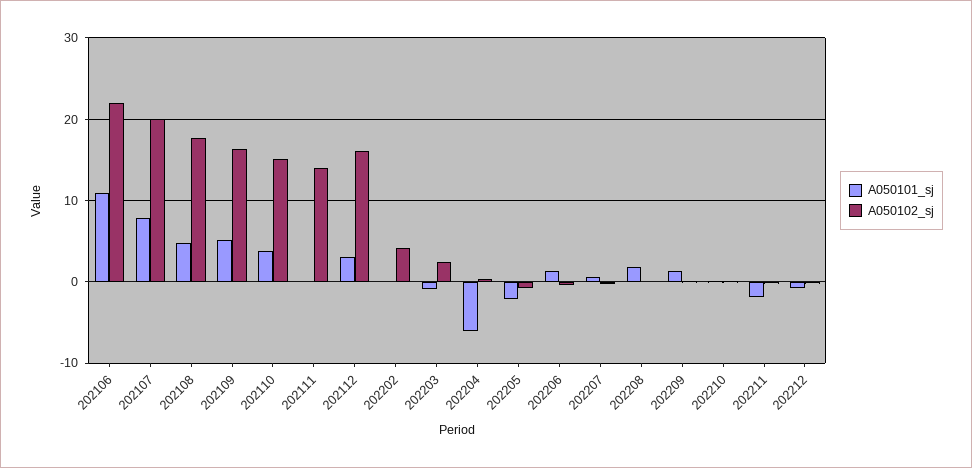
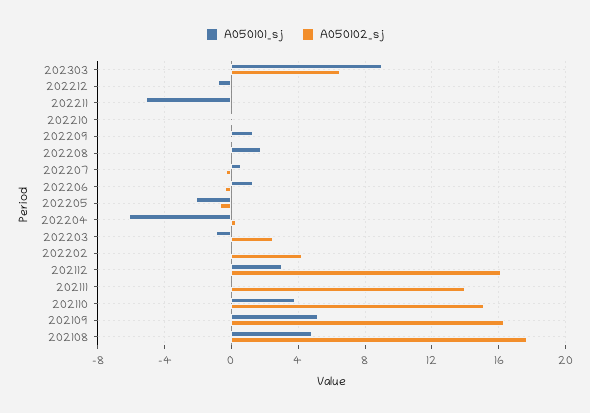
A050101_sj, 202106: 11 -> none
A050102_sj, 202106: 22 -> none
A050101_sj, 202107: 8 -> none
A050102_sj, 202107: 20 -> none
A050101_sj, 202211: -2 -> -5
A050101_sj, 202303: none -> 9
A050102_sj, 202303: none -> 6.5

